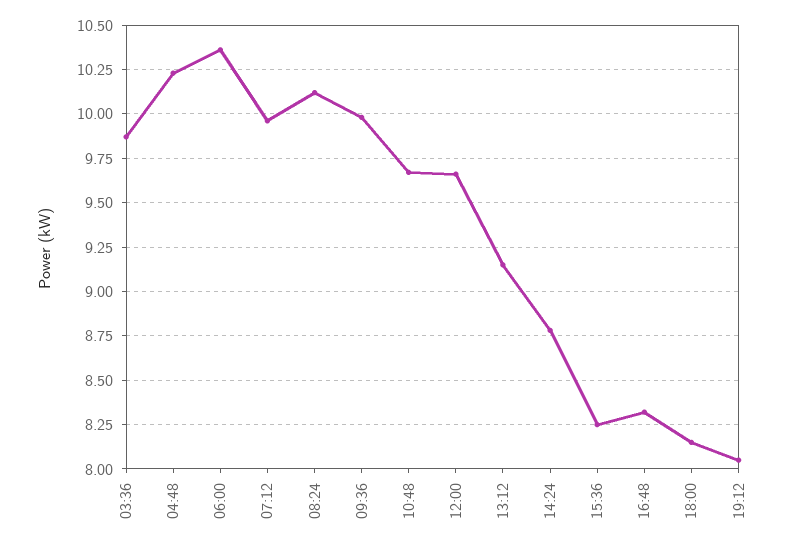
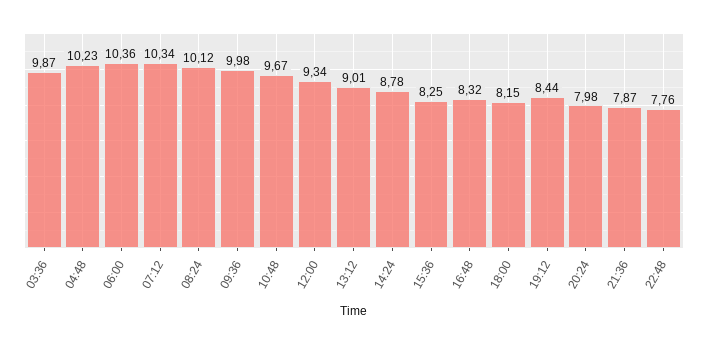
07:12: 9.95 -> 10.34
12:00: 9.65 -> 9.34
13:12: 9.15 -> 9.01
19:12: 8.05 -> 8.44
20:24: none -> 7.98
21:36: none -> 7.87
22:48: none -> 7.76

